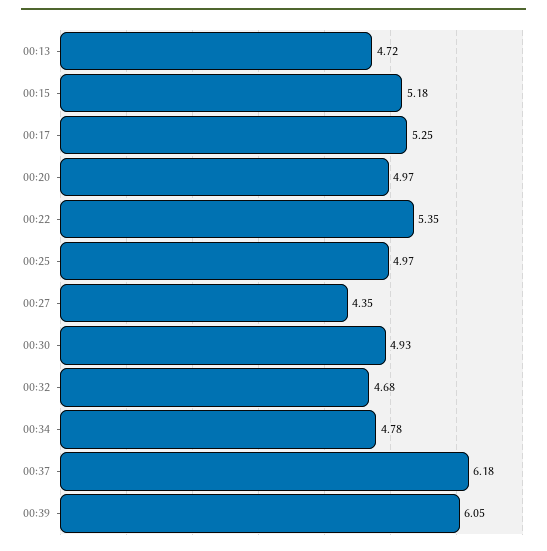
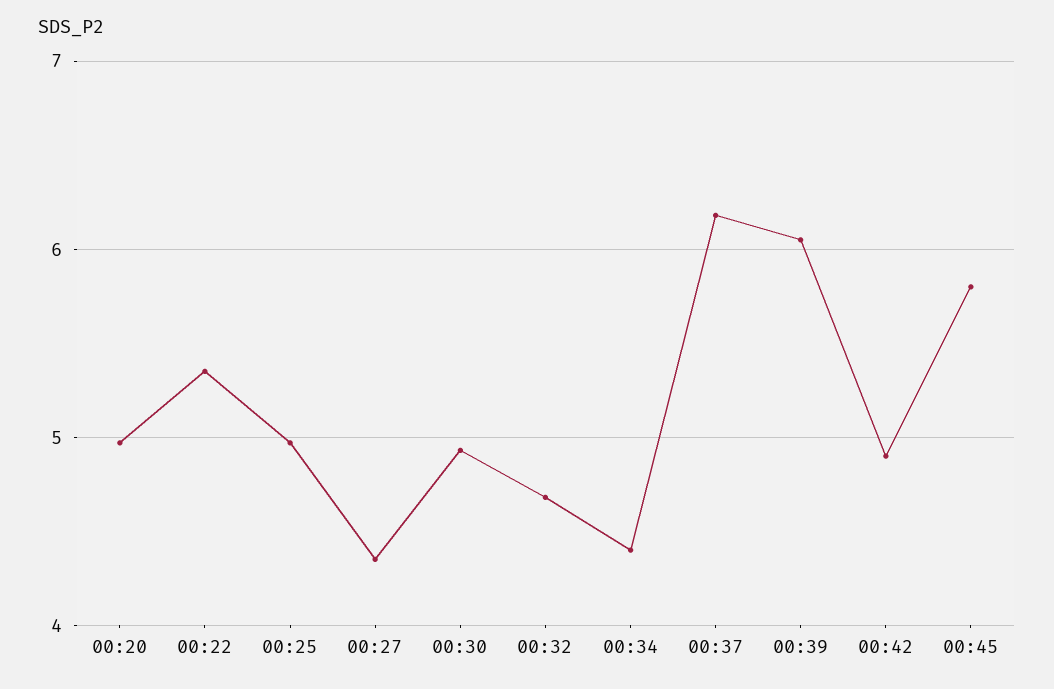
00:13: 4.72 -> none
00:15: 5.18 -> none
00:17: 5.25 -> none
00:34: 4.78 -> 4.4
00:42: none -> 4.9
00:45: none -> 5.8

